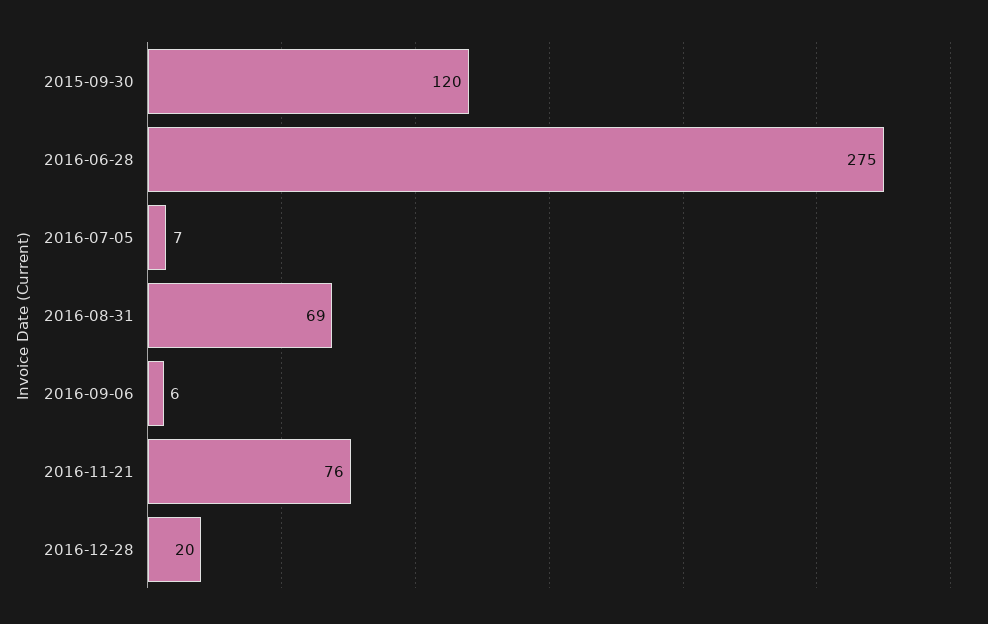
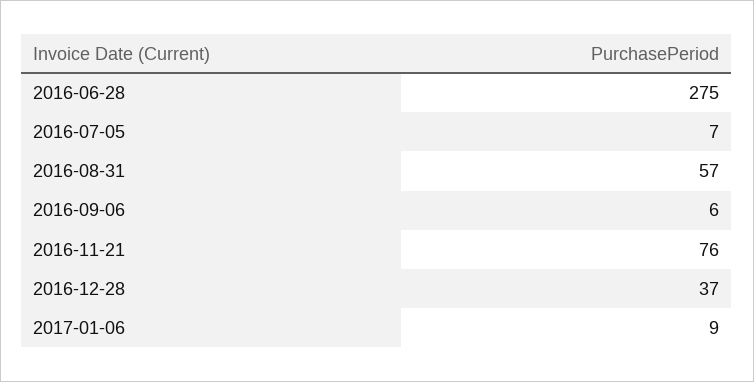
2015-09-30: 120 -> none
2016-08-31: 69 -> 57
2016-12-28: 20 -> 37
2017-01-06: none -> 9

